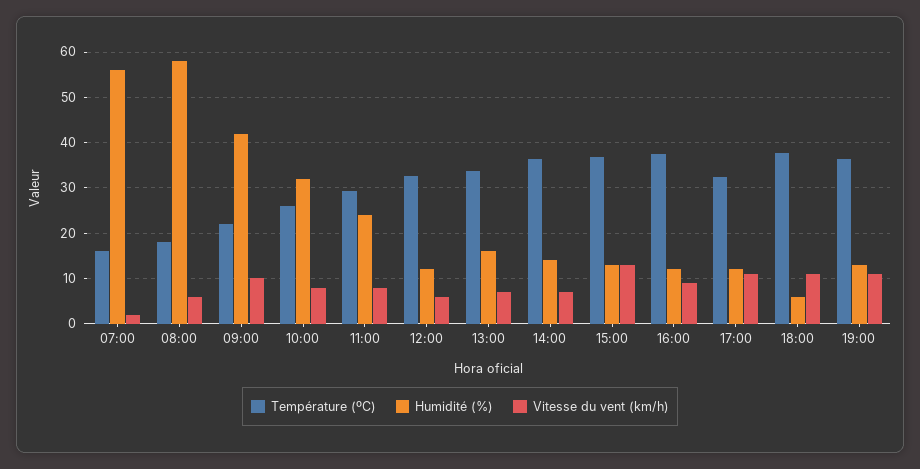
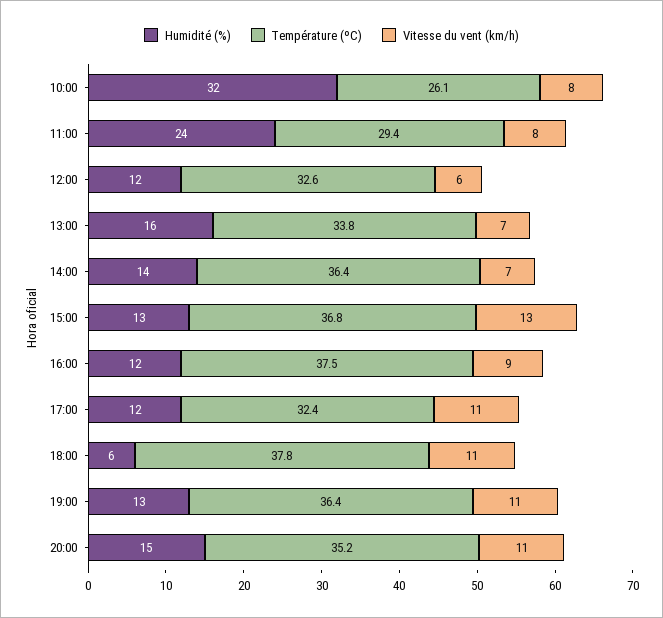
Température (ºC), 07:00: 16 -> none
Humidité (%), 07:00: 56 -> none
Vitesse du vent (km/h), 07:00: 2 -> none
Température (ºC), 08:00: 18 -> none
Humidité (%), 08:00: 58 -> none
Vitesse du vent (km/h), 08:00: 6 -> none
Température (ºC), 09:00: 22 -> none
Humidité (%), 09:00: 42 -> none
Vitesse du vent (km/h), 09:00: 10 -> none
Humidité (%), 20:00: none -> 15
Température (ºC), 20:00: none -> 35.2
Vitesse du vent (km/h), 20:00: none -> 11

